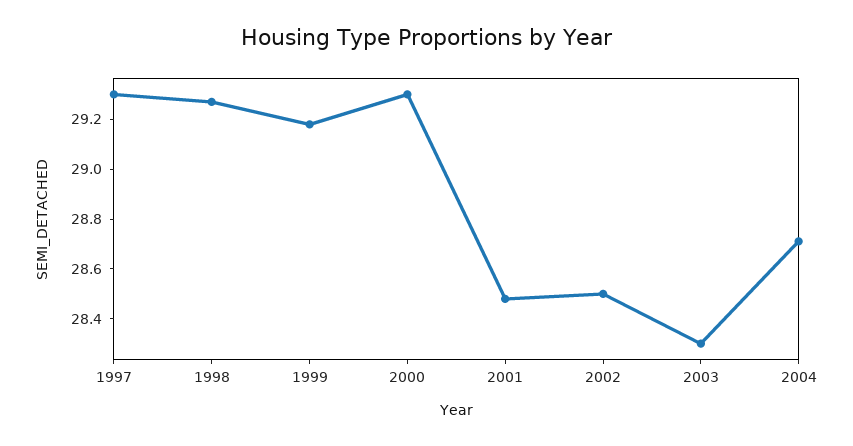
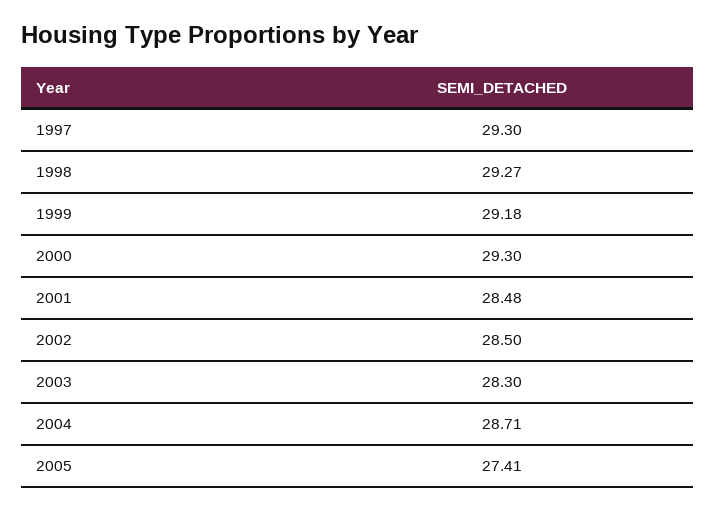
2005: none -> 27.41

